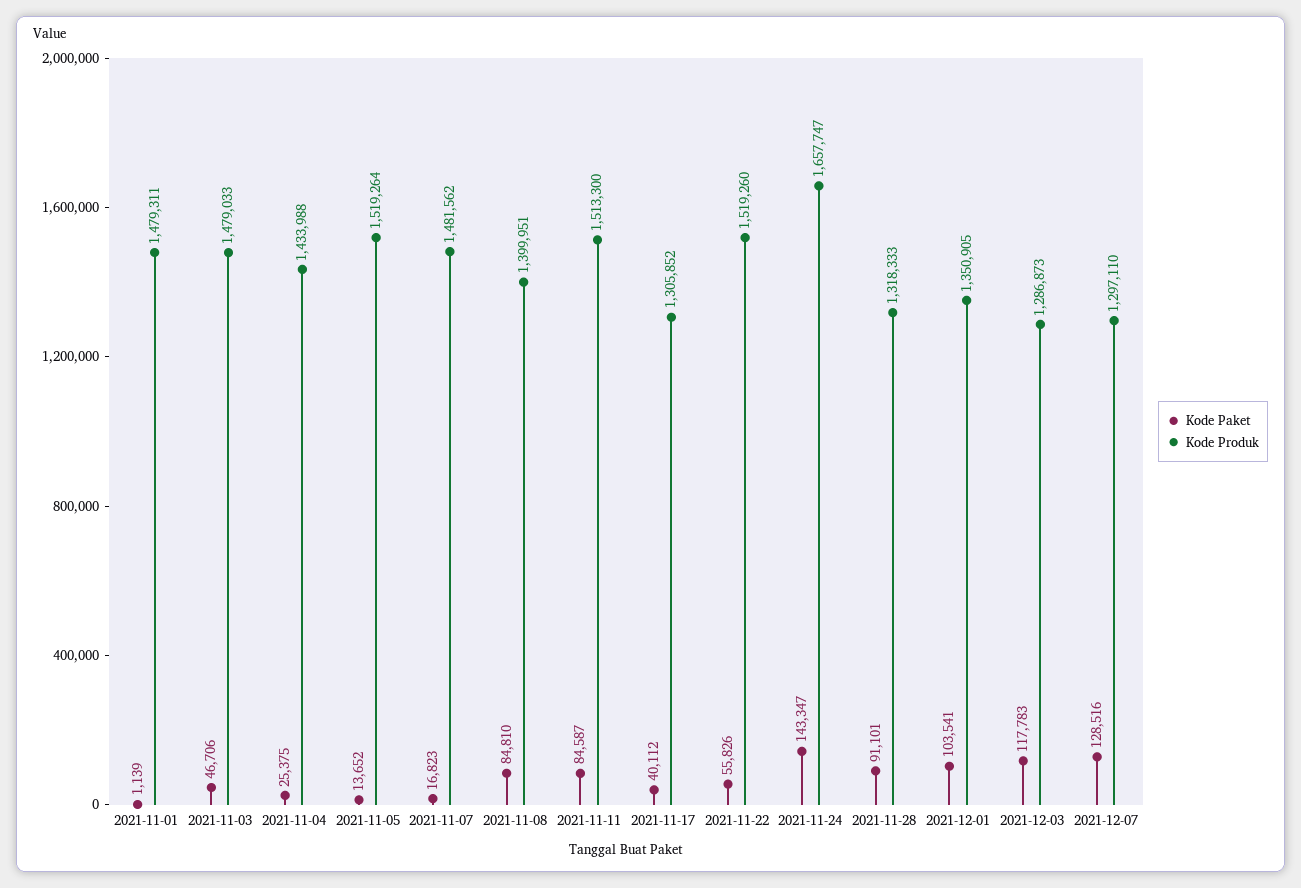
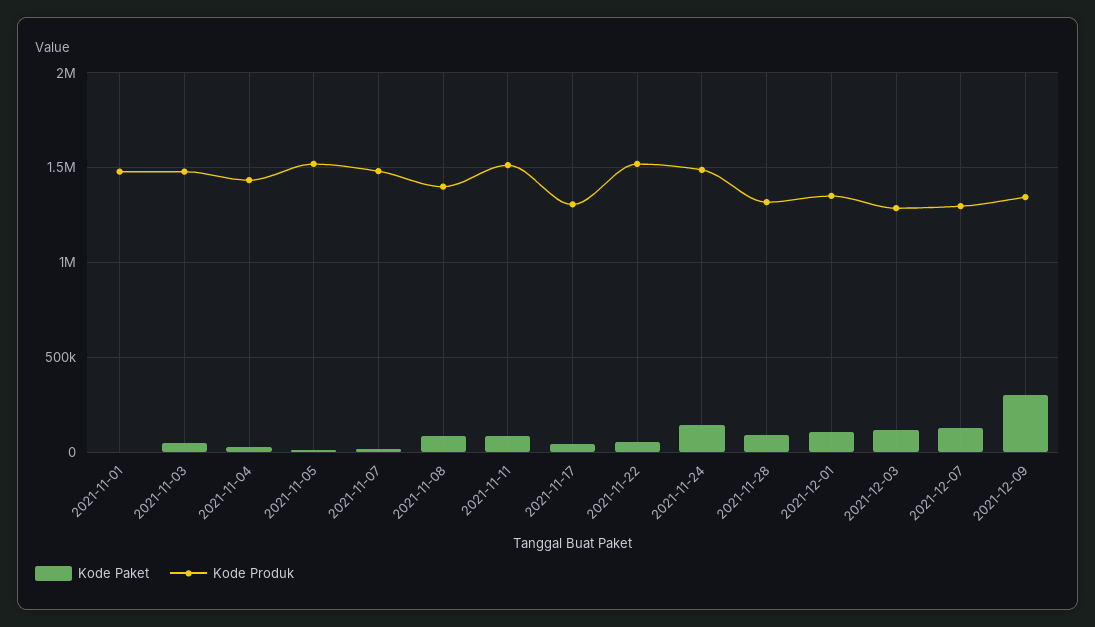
Kode Produk, 2021-11-24: 1657747 -> 1500000
Kode Paket, 2021-12-09: none -> 300000
Kode Produk, 2021-12-09: none -> 1350000

